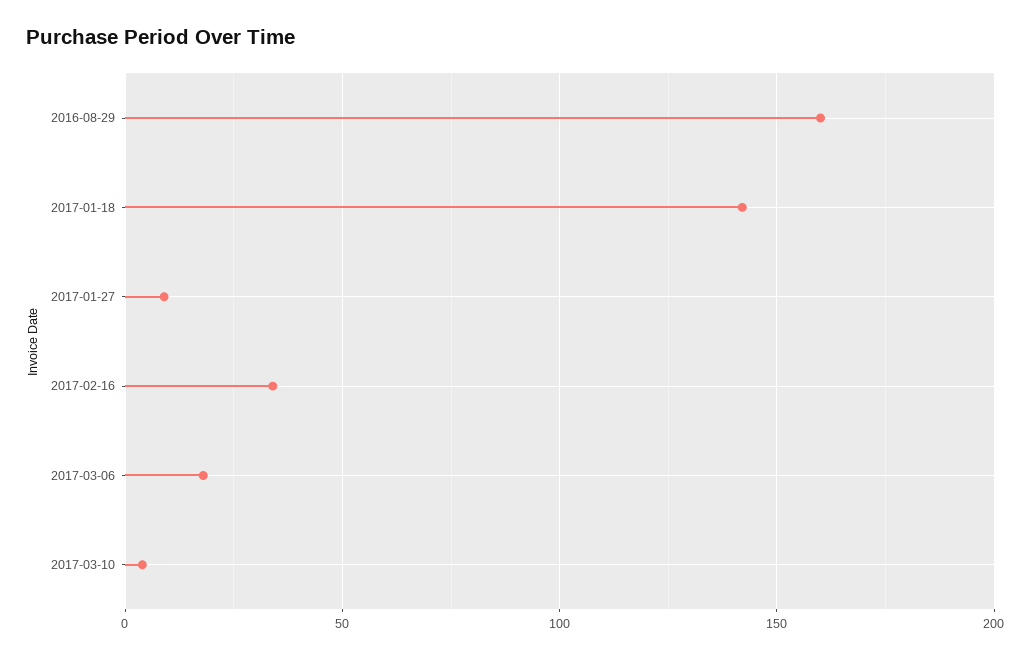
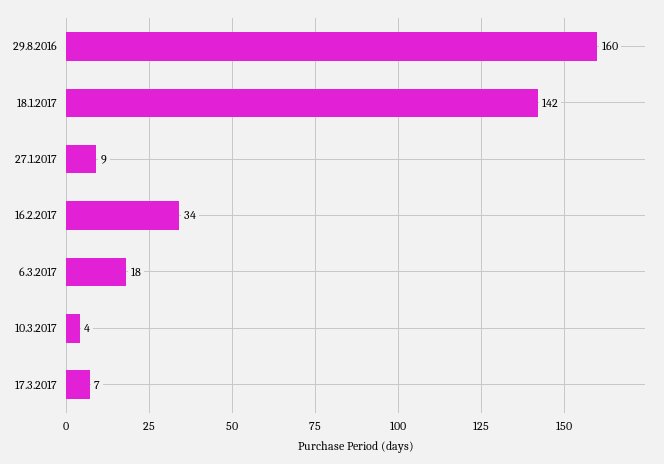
17.3.2017: none -> 7

